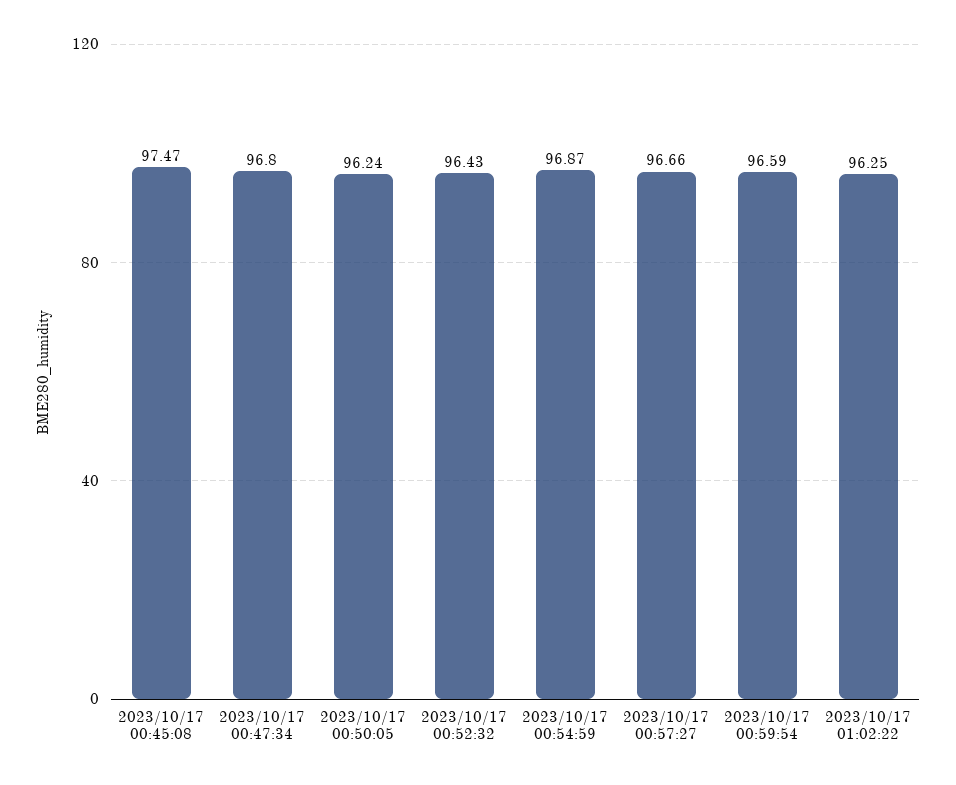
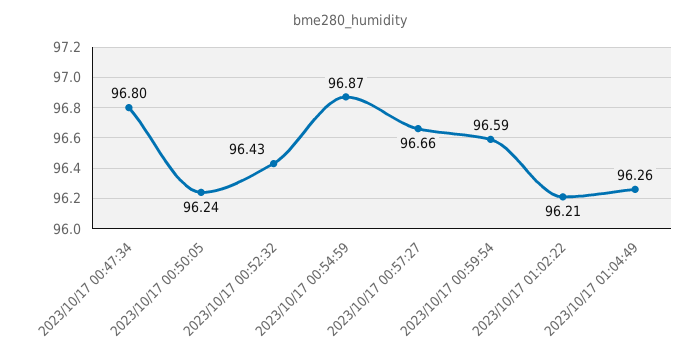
2023/10/17 00:45:08: 97.47 -> none
2023/10/17 01:02:22: 96.25 -> 96.21
2023/10/17 01:04:49: none -> 96.26

